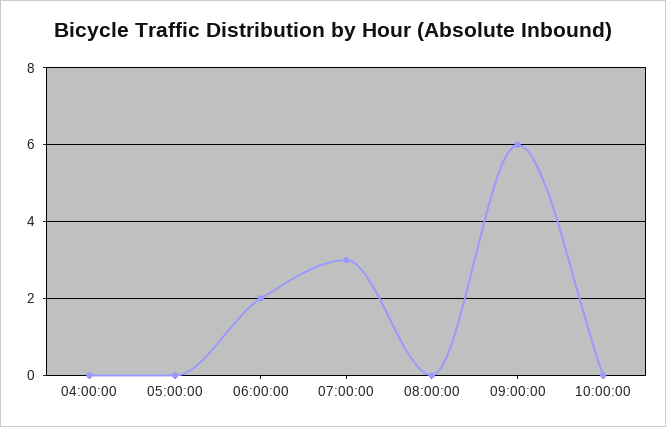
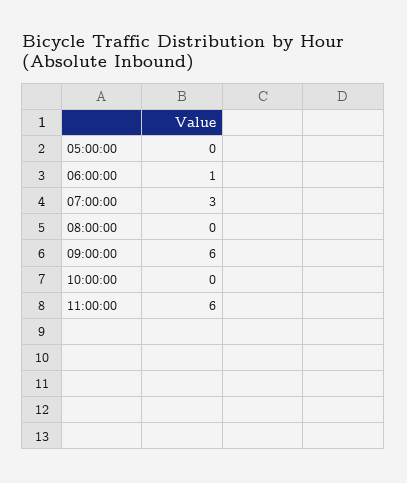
04:00:00: 0 -> none
06:00:00: 2 -> 1
11:00:00: none -> 6

